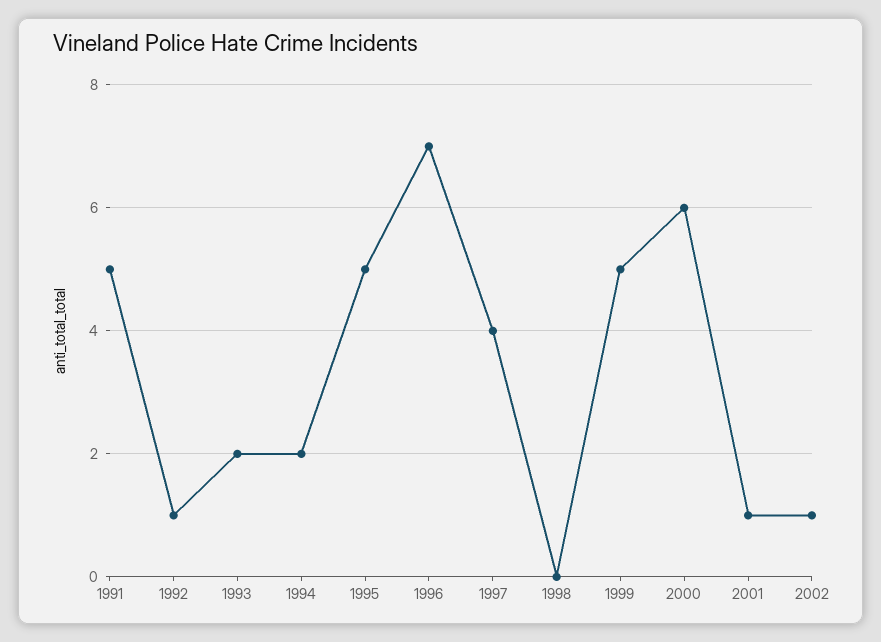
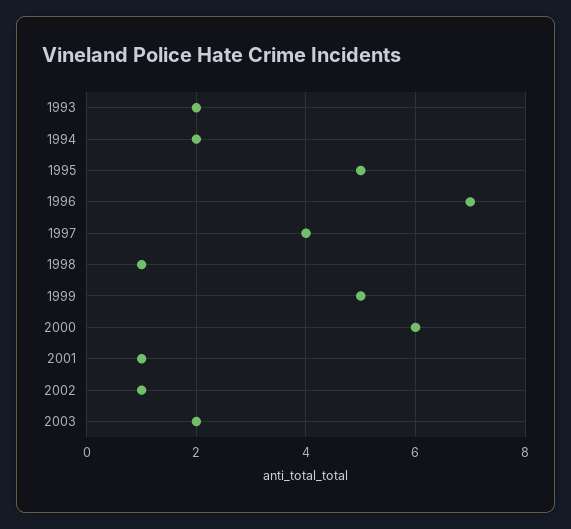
1991: 5 -> none
1992: 1 -> none
1998: 0 -> 1
2003: none -> 2

